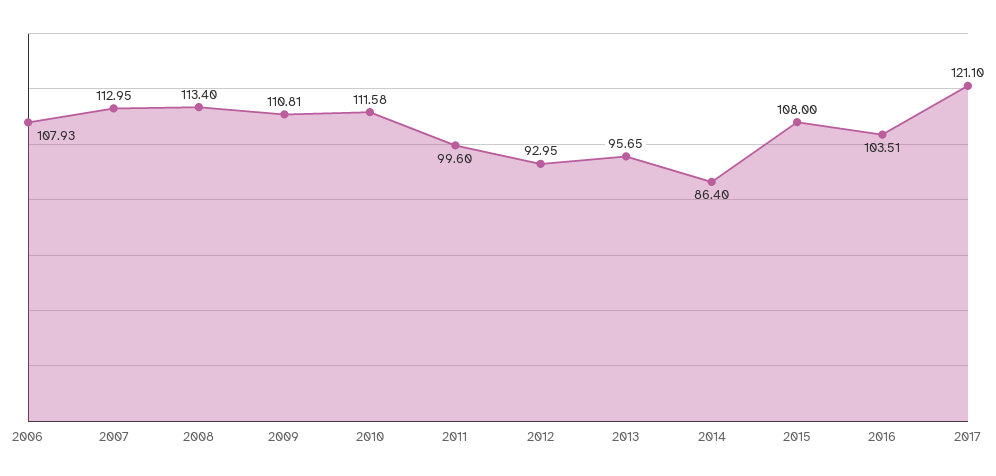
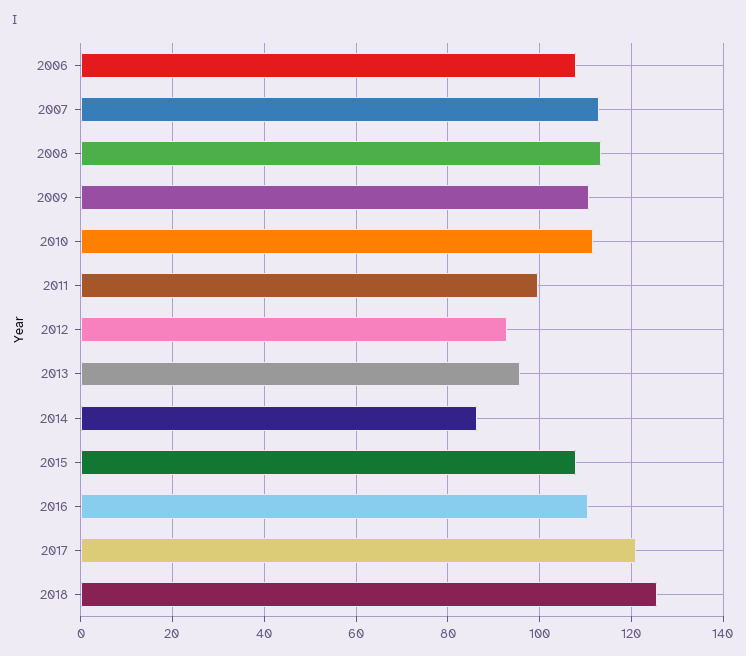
2016: 103.51 -> 110
2018: none -> 126

